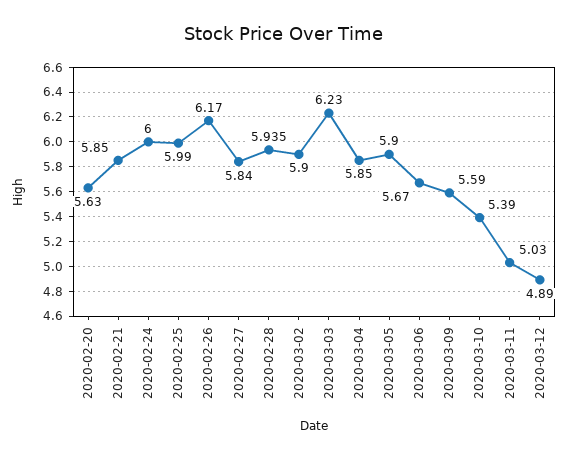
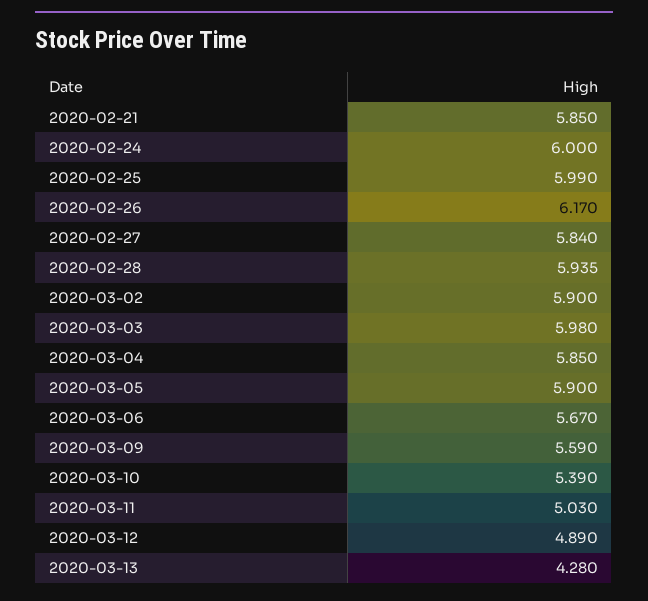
2020-02-20: 5.63 -> none
2020-03-03: 6.23 -> 5.98
2020-03-13: none -> 4.28

